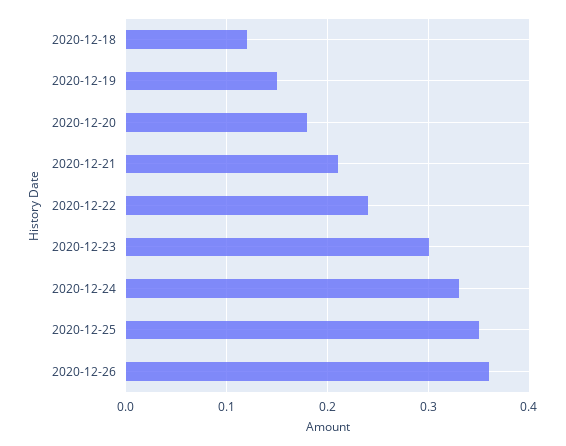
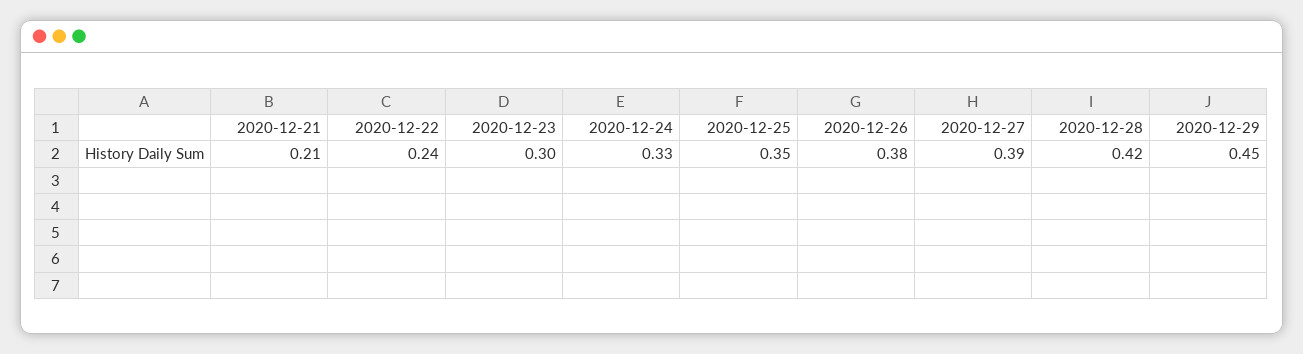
2020-12-18: 0.12 -> none
2020-12-19: 0.15 -> none
2020-12-20: 0.18 -> none
2020-12-26: 0.36 -> 0.38
2020-12-27: none -> 0.39
2020-12-28: none -> 0.42
2020-12-29: none -> 0.45

